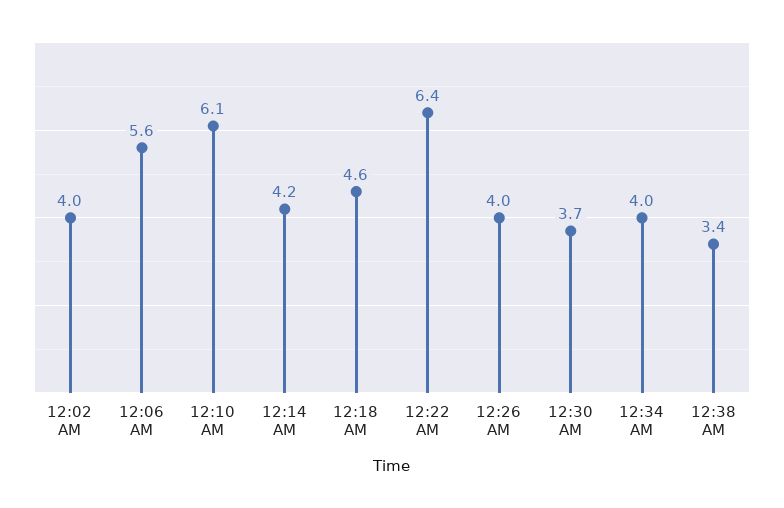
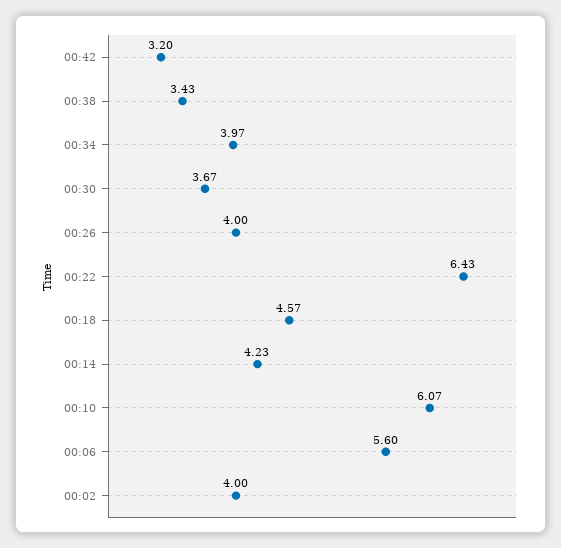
00:42: none -> 3.2

